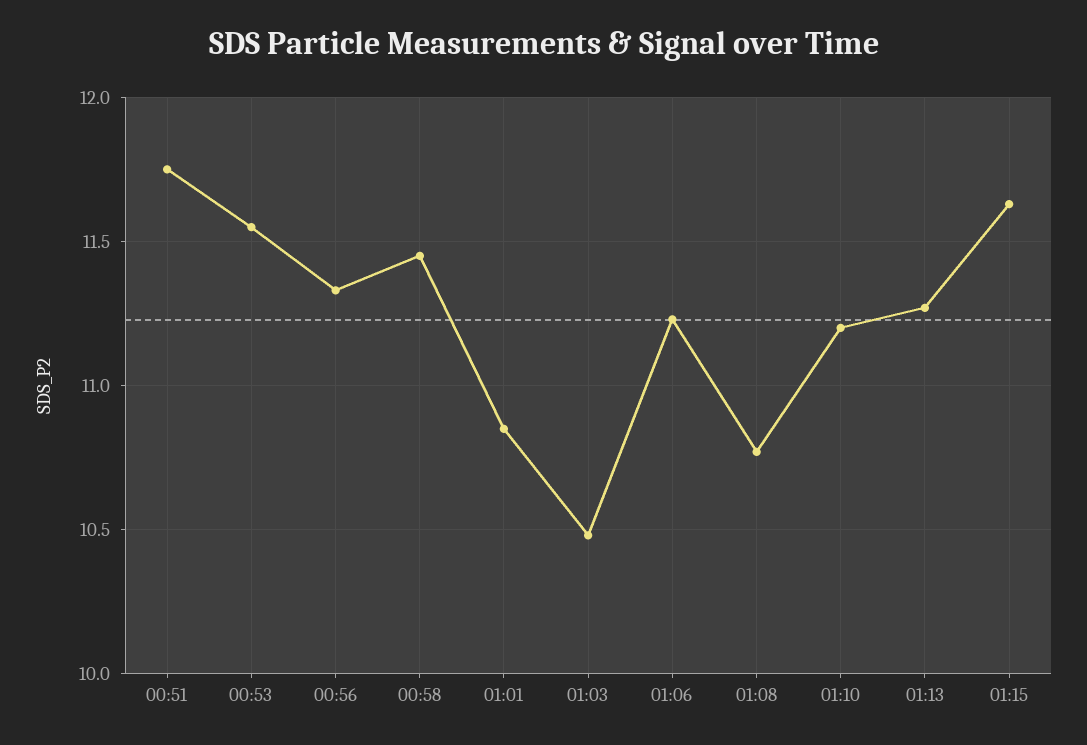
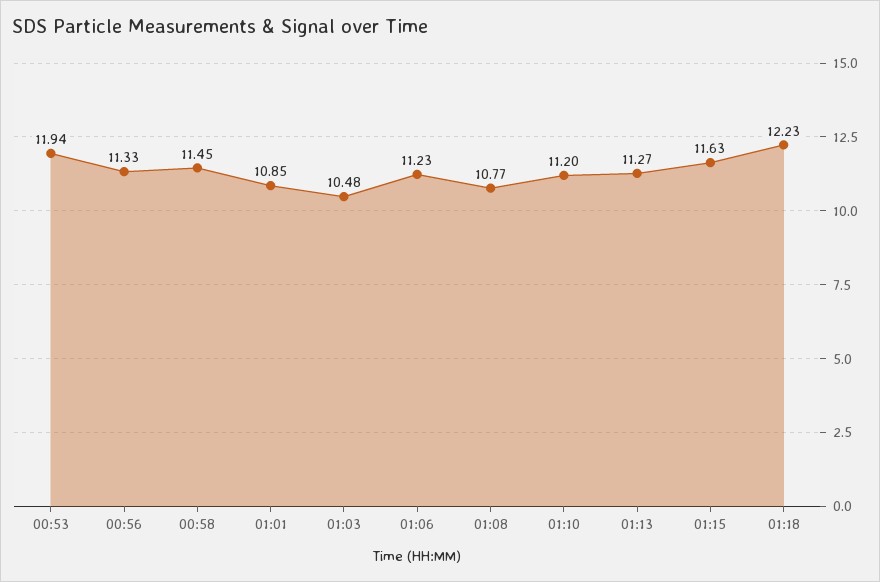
00:51: 11.75 -> none
00:53: 11.55 -> 11.94
01:18: none -> 12.23

